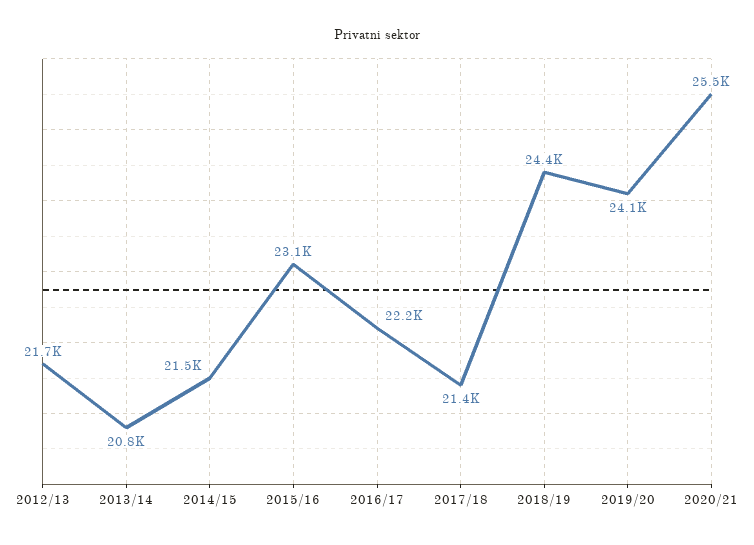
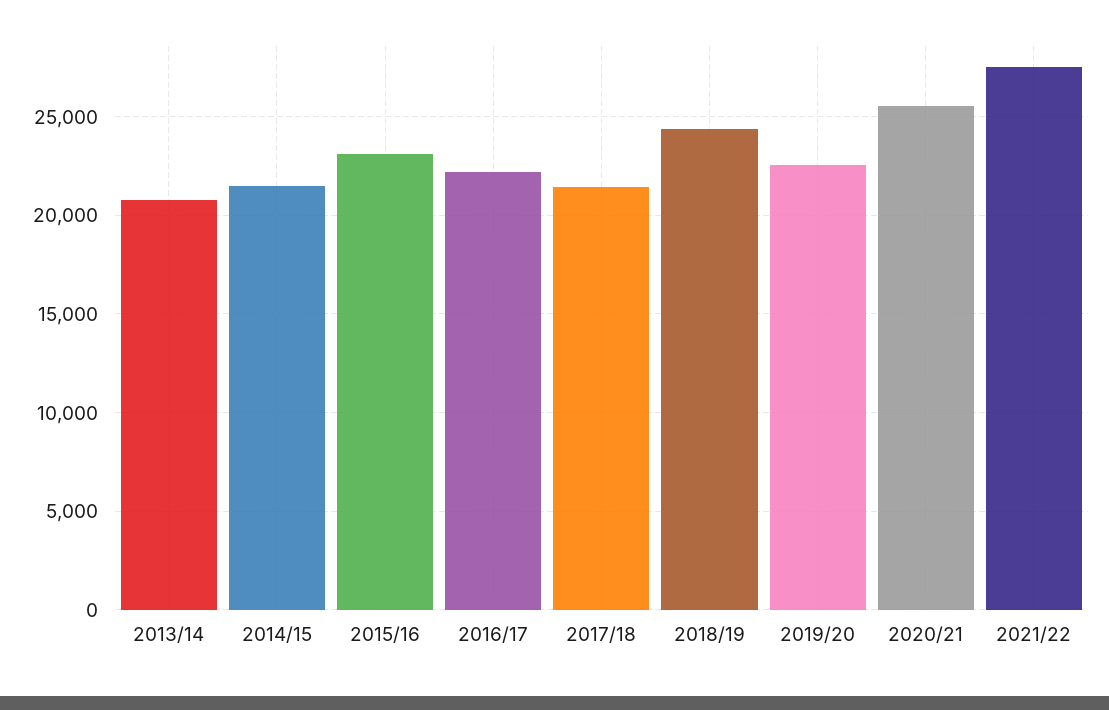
2012/13: 21700 -> none
2019/20: 24100 -> 22500
2021/22: none -> 27500

